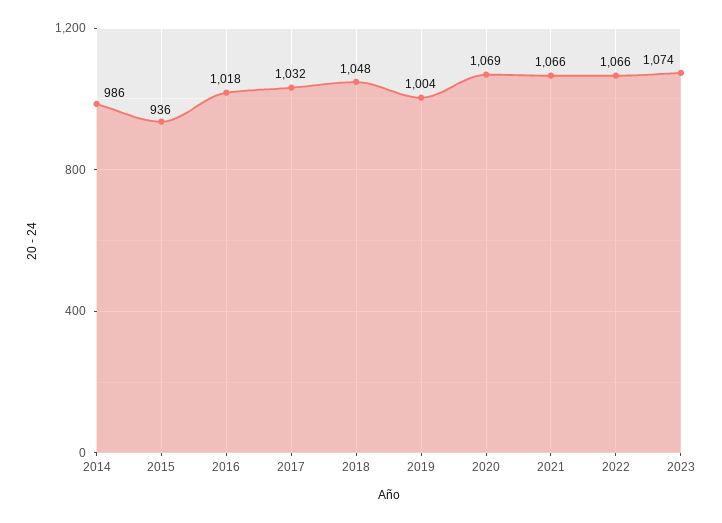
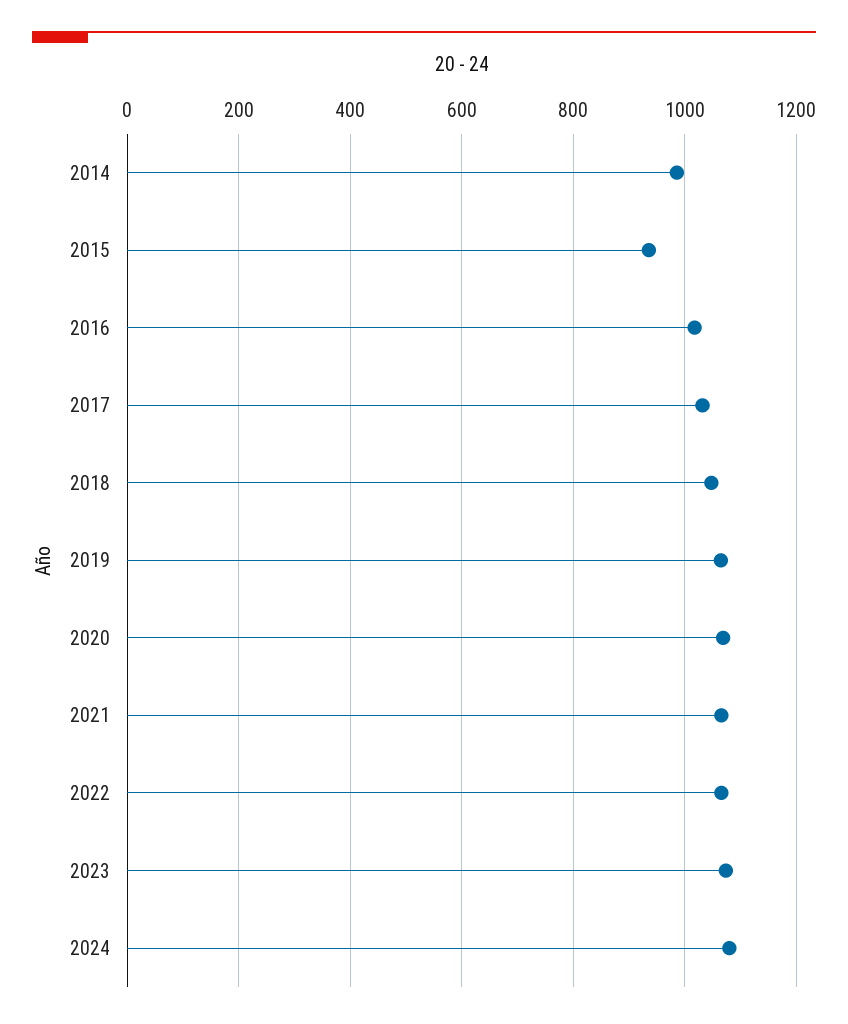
2019: 1004 -> 1060
2024: none -> 1080

